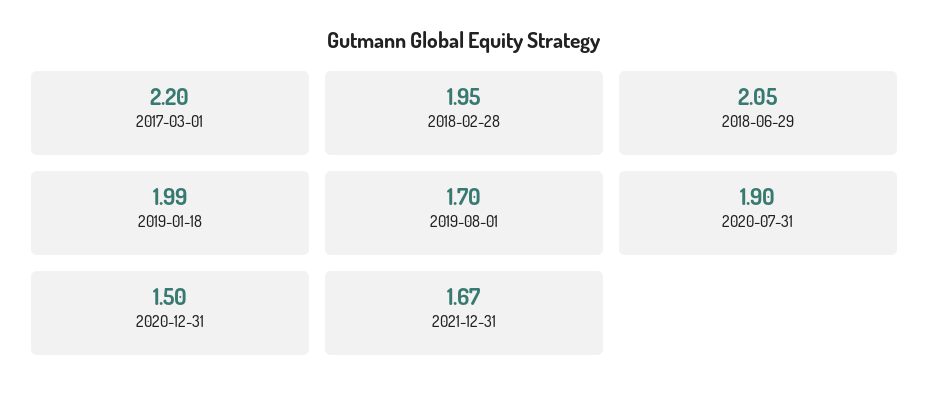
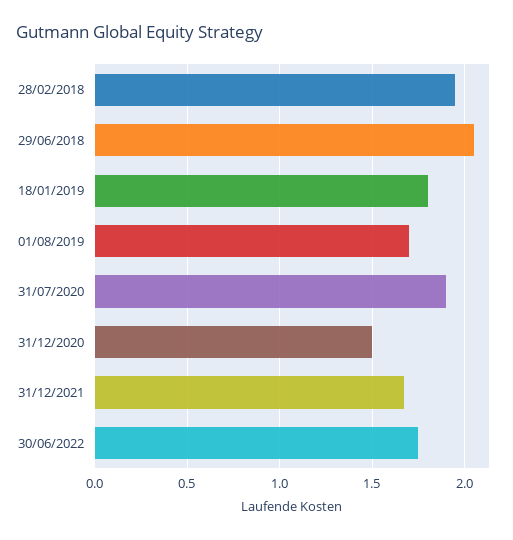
2017-03-01: 2.2 -> none
2019-01-18: 1.99 -> 1.8
30/06/2022: none -> 1.75

